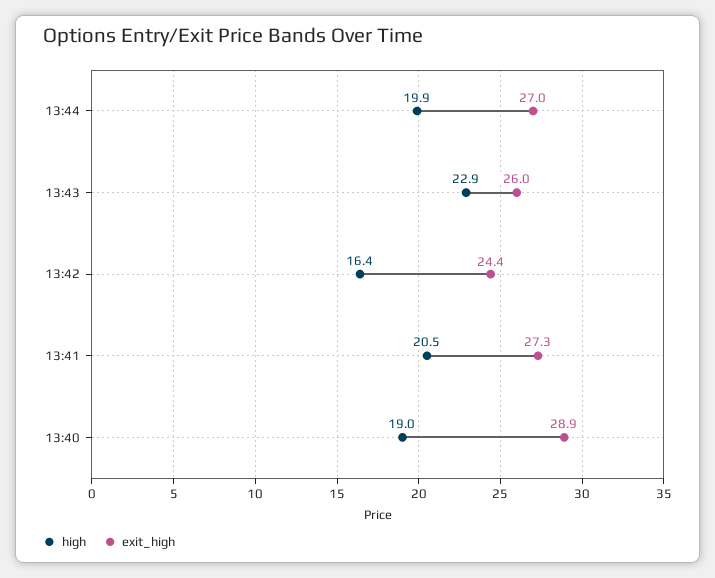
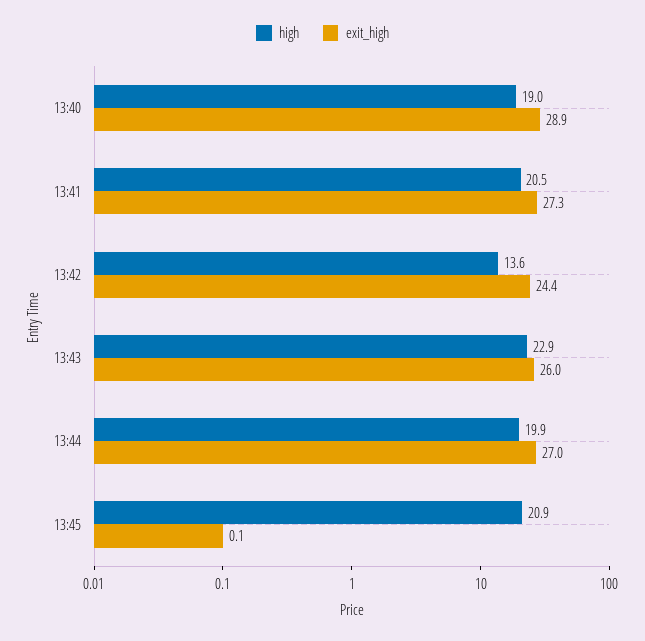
high, 13:42: 16.4 -> 13.6
high, 13:45: none -> 20.9
exit_high, 13:45: none -> 0.1

